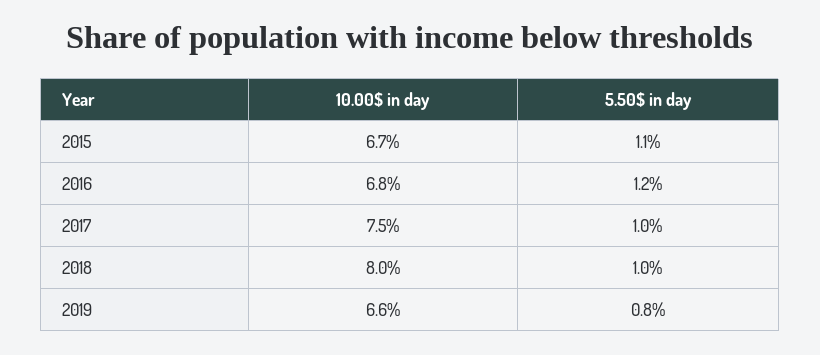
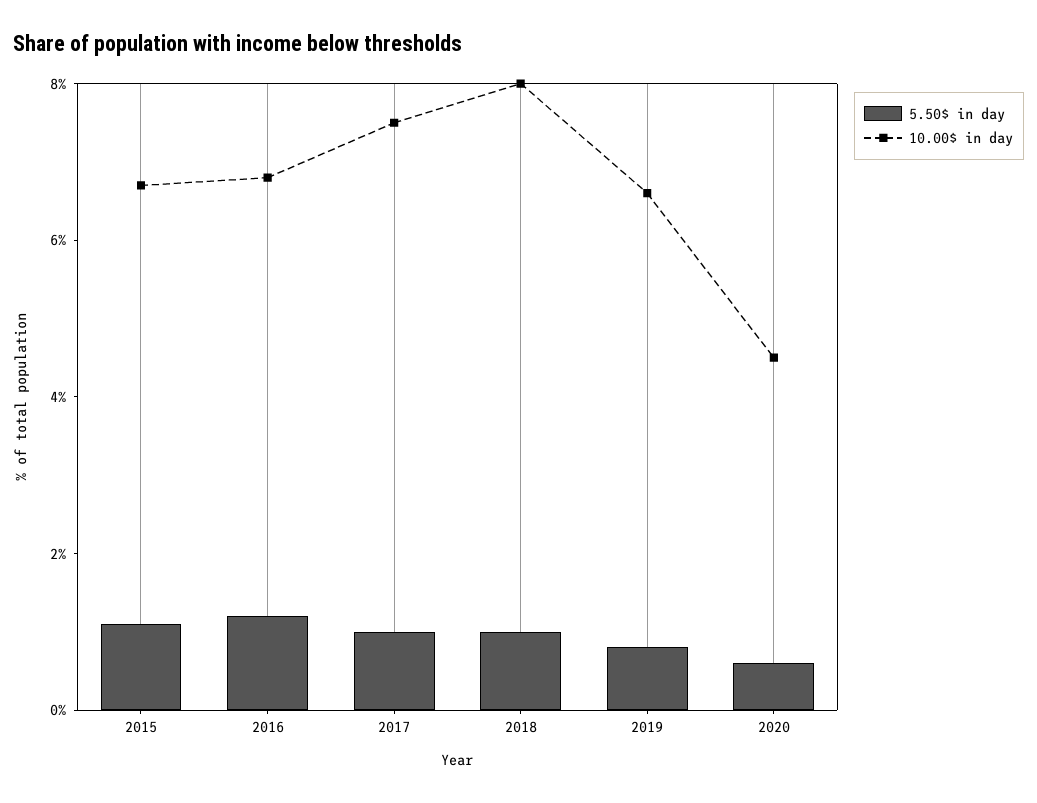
5.50$ in day, 2020: none -> 0.5
10.00$ in day, 2020: none -> 4.5

